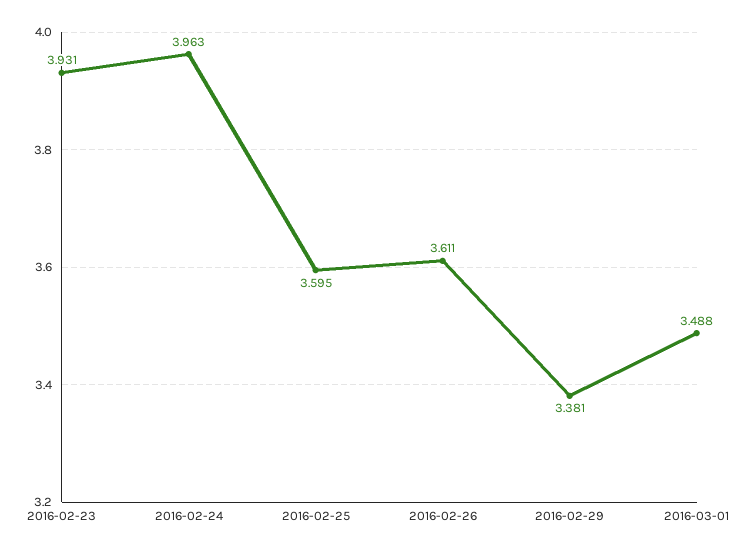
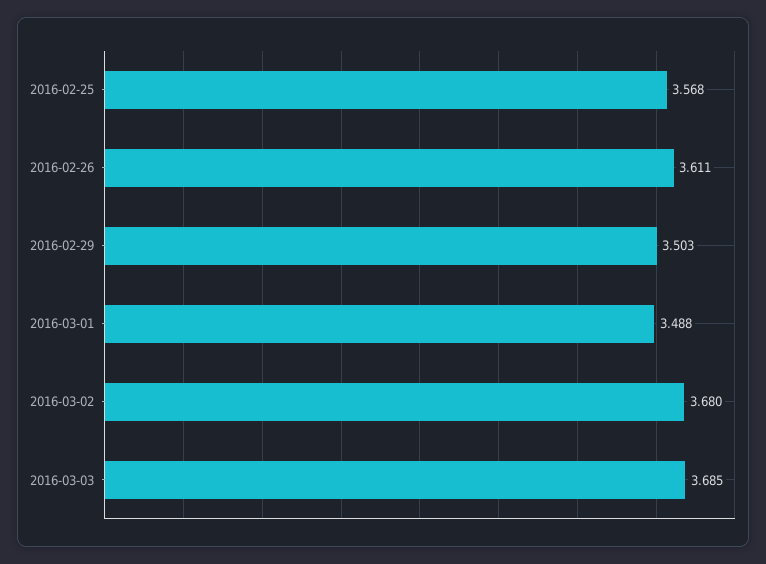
2016-02-23: 3.931 -> none
2016-02-24: 3.963 -> none
2016-02-25: 3.595 -> 3.568
2016-02-29: 3.381 -> 3.503
2016-03-02: none -> 3.68
2016-03-03: none -> 3.685

